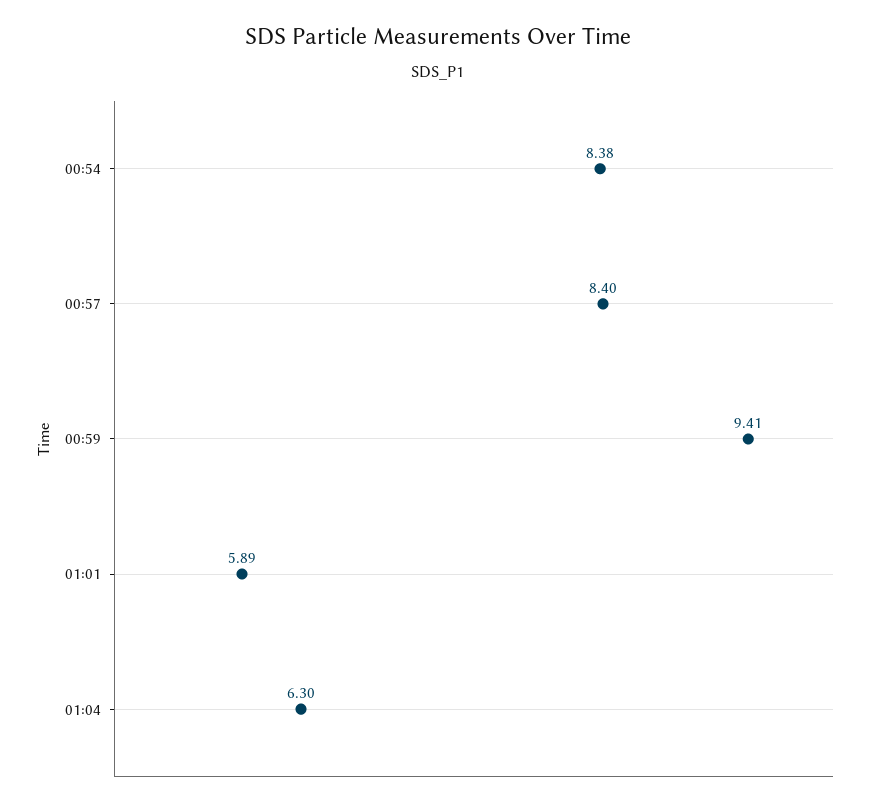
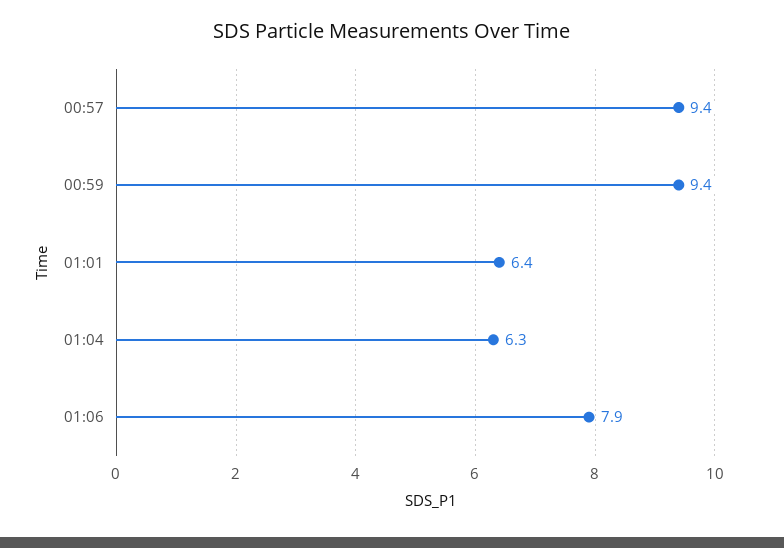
00:54: 8.38 -> none
00:57: 8.4 -> 9.4
01:01: 5.89 -> 6.4
01:06: none -> 7.9

